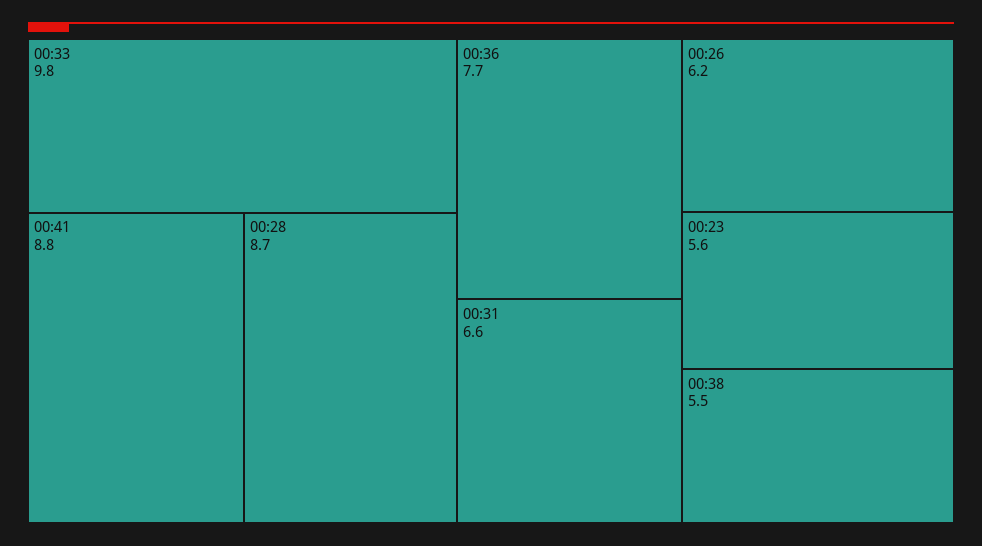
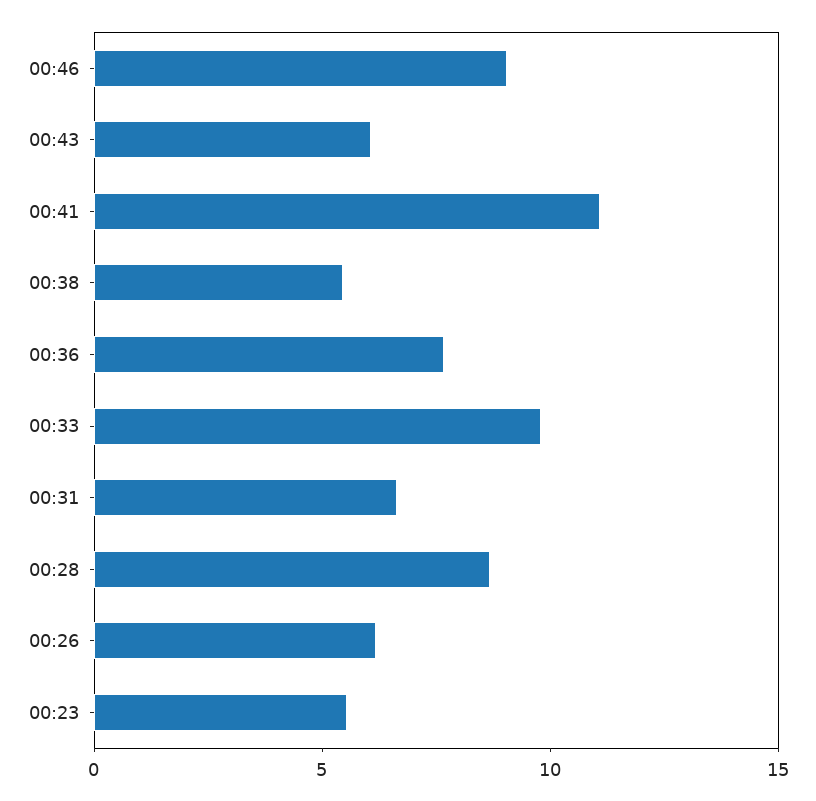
00:41: 8.8 -> 11
00:46: none -> 9
00:43: none -> 6

